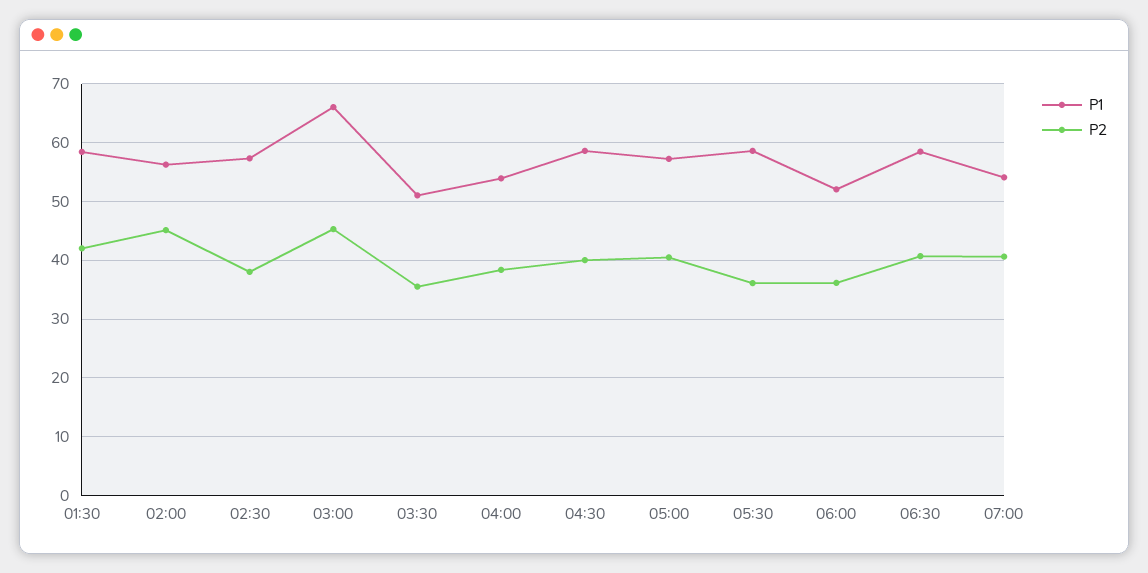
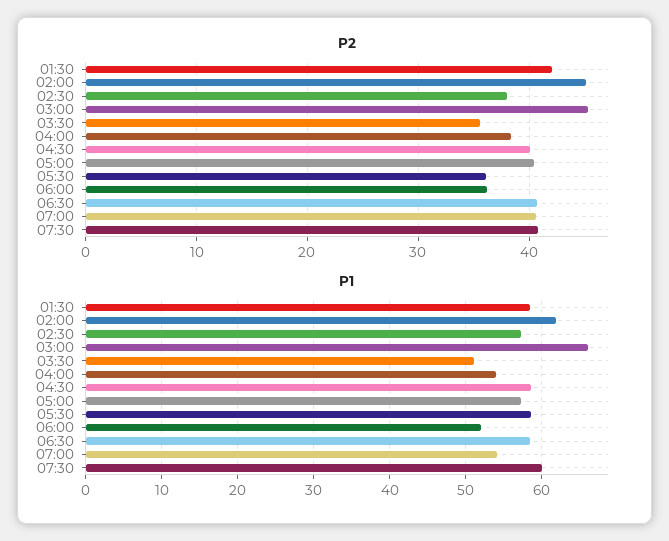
P1, 02:00: 56 -> 62
P2, 07:30: none -> 41
P1, 07:30: none -> 60

